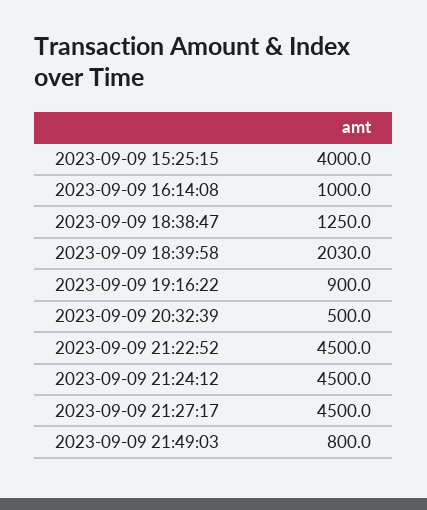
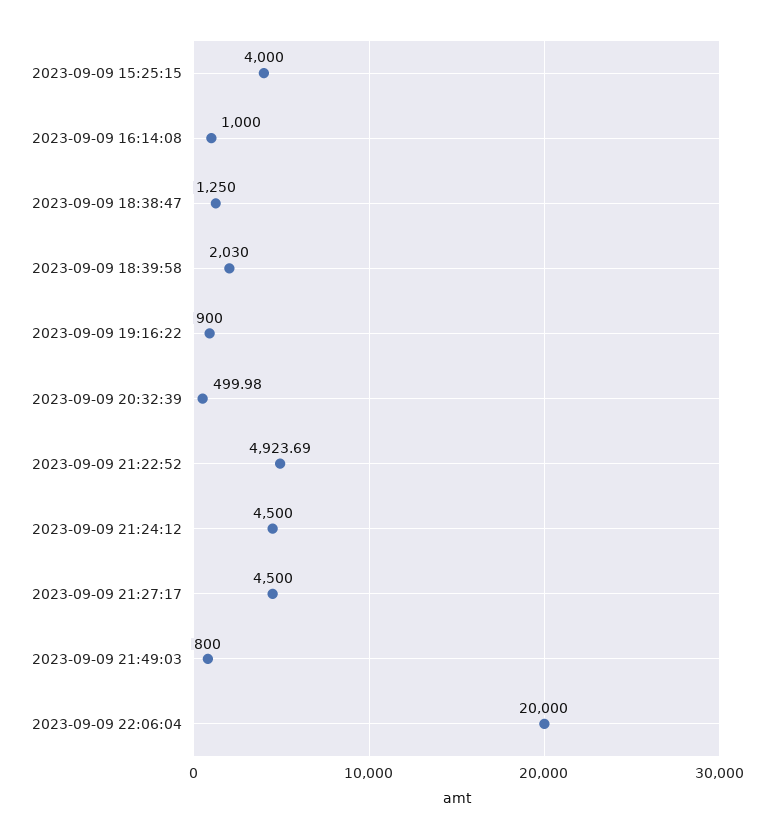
2023-09-09 21:22:52: 4500 -> 4923.69
2023-09-09 22:06:04: none -> 20000

